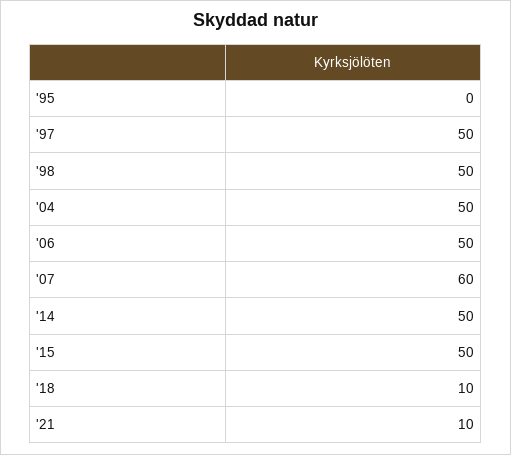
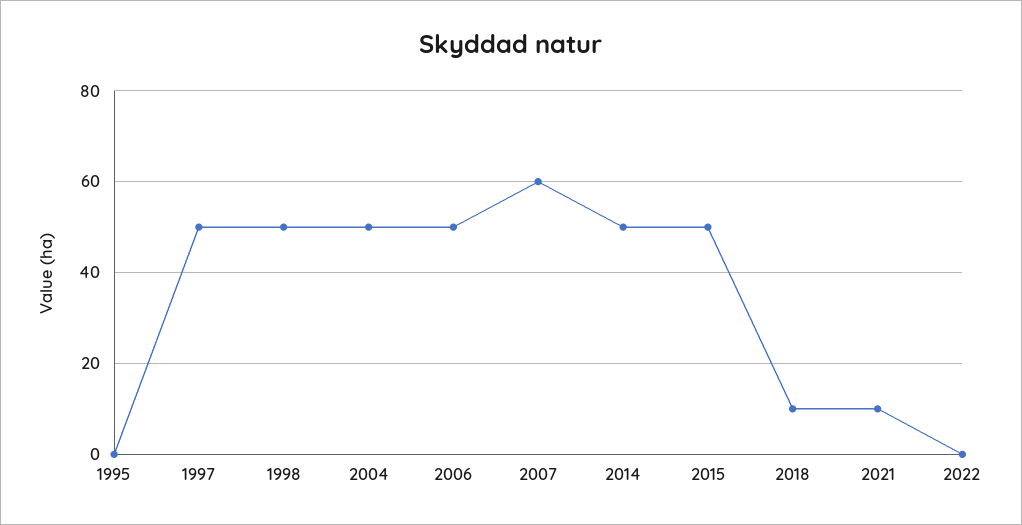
2022: none -> 0

